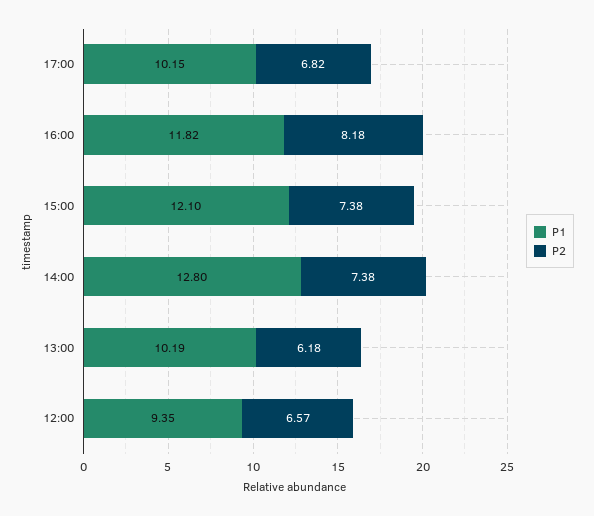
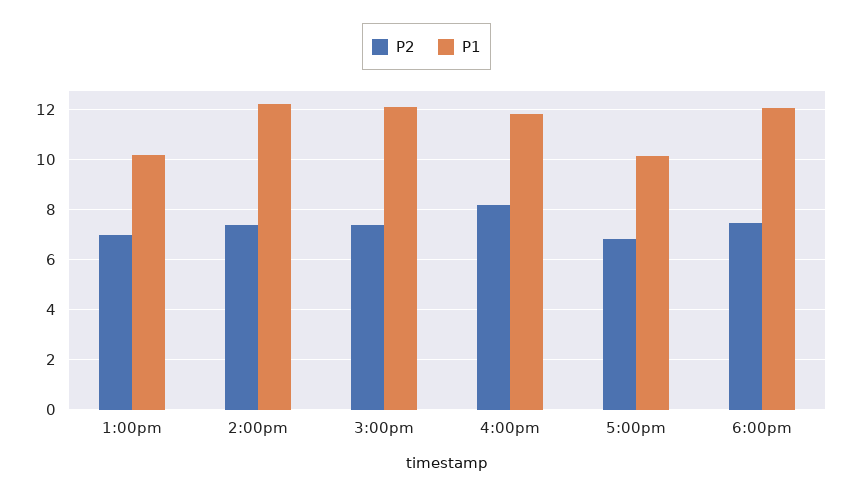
P1, 14:00: 12.8 -> 12.25
P2, 13:00: 6.18 -> 7
P1, 12:00: 9.35 -> none
P2, 12:00: 6.57 -> none
P2, 6:00pm: none -> 7.5
P1, 6:00pm: none -> 12

